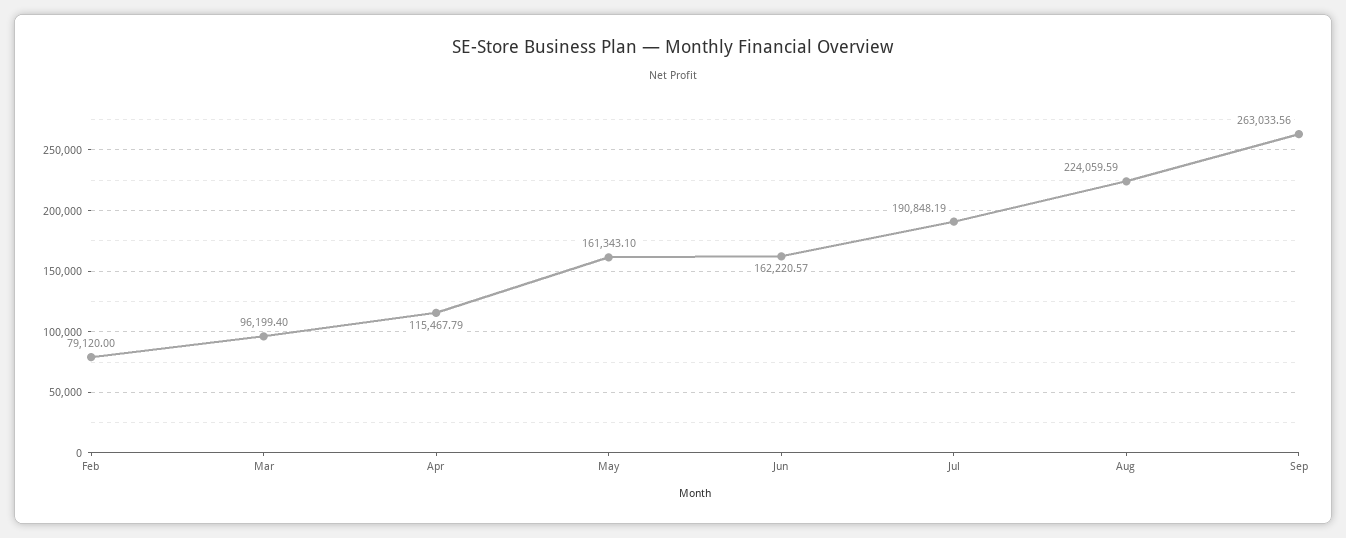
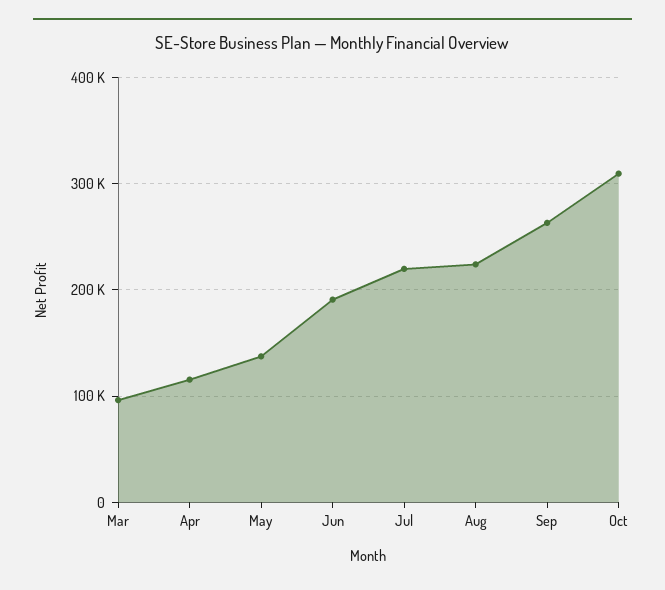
Feb: 79120 -> none
May: 161343.1 -> 140000
Jun: 162220.57 -> 190000
Jul: 190848.19 -> 220000
Oct: none -> 310000

